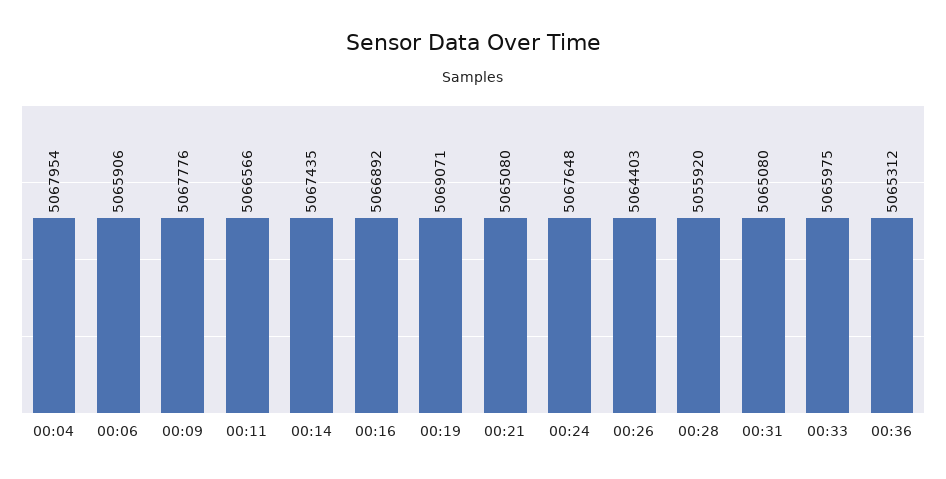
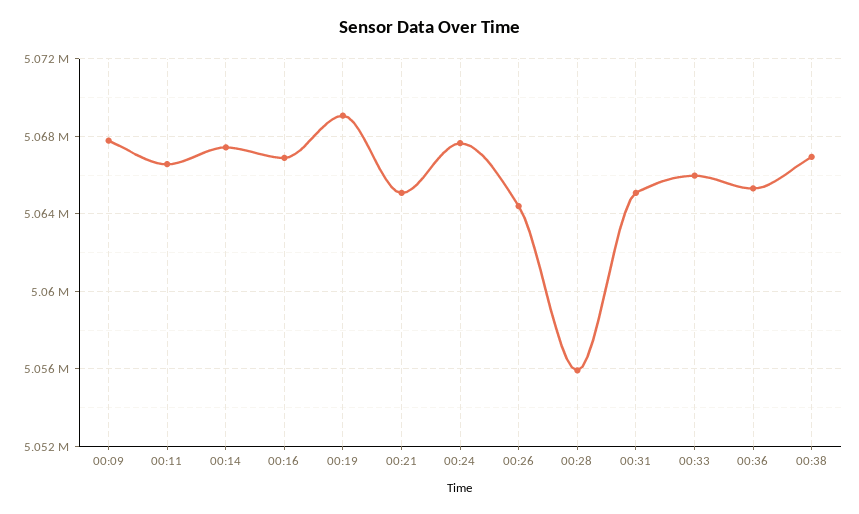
00:04: 5067954 -> none
00:06: 5065906 -> none
00:38: none -> 5067000

